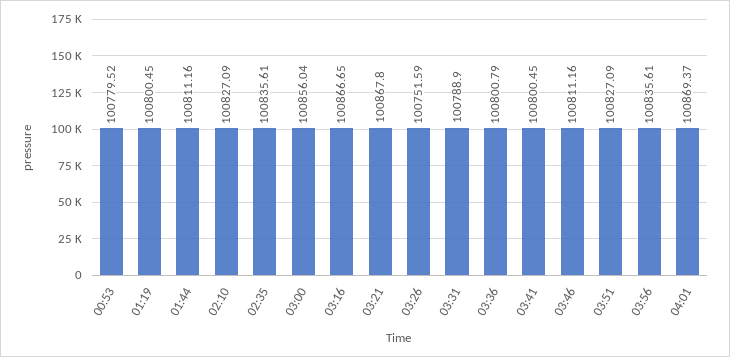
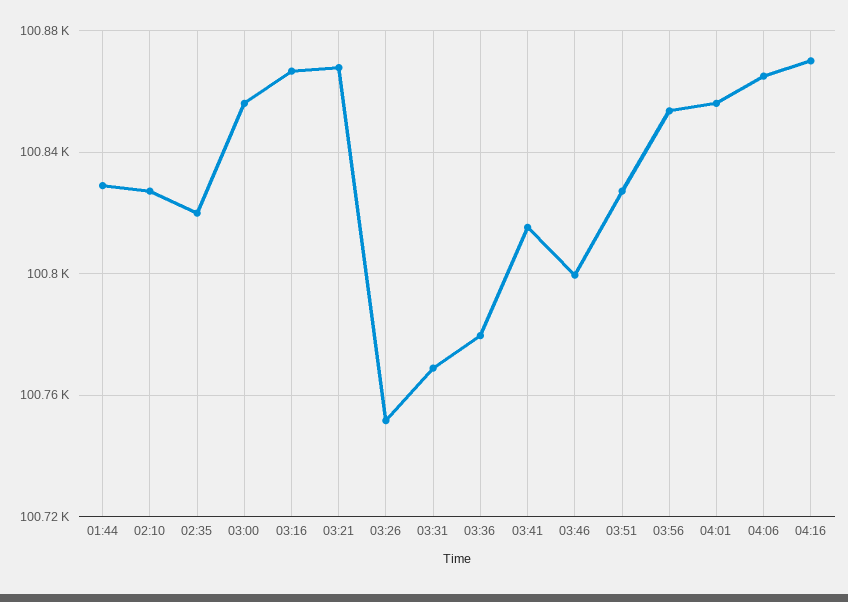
00:53: 100779.52 -> none
01:19: 100800.45 -> none
01:44: 100811.16 -> 100830
02:35: 100835.61 -> 100820
03:31: 100788.9 -> 100770
03:36: 100800.79 -> 100780
03:41: 100800.45 -> 100815
03:46: 100811.16 -> 100800
03:56: 100835.61 -> 100855
04:01: 100869.37 -> 100855
04:06: none -> 100865
04:16: none -> 100870

